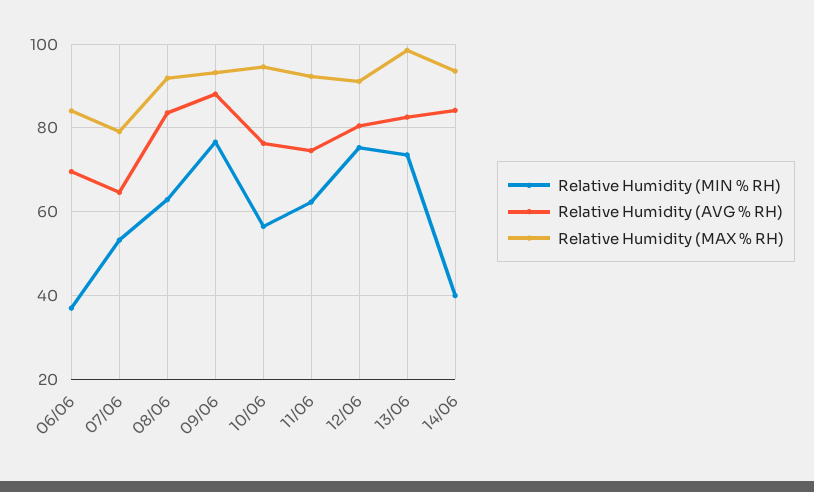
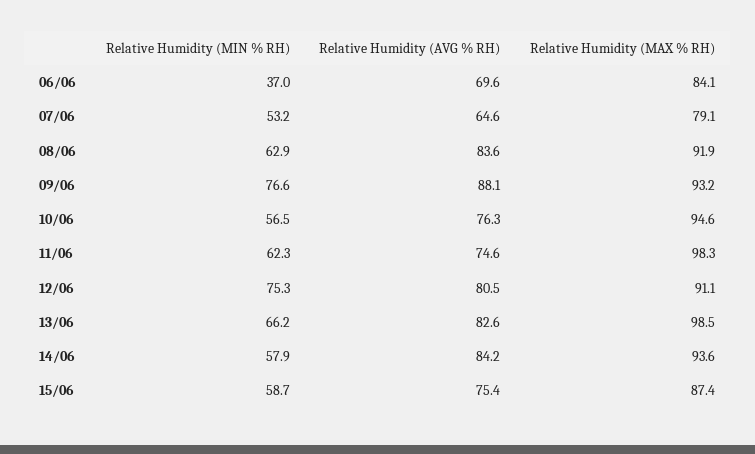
Relative Humidity (MAX % RH), 11/06: 92 -> 98.3
Relative Humidity (MIN % RH), 13/06: 74 -> 66.2
Relative Humidity (MIN % RH), 14/06: 40 -> 57.9
Relative Humidity (MIN % RH), 15/06: none -> 58.7
Relative Humidity (AVG % RH), 15/06: none -> 75.4
Relative Humidity (MAX % RH), 15/06: none -> 87.4

